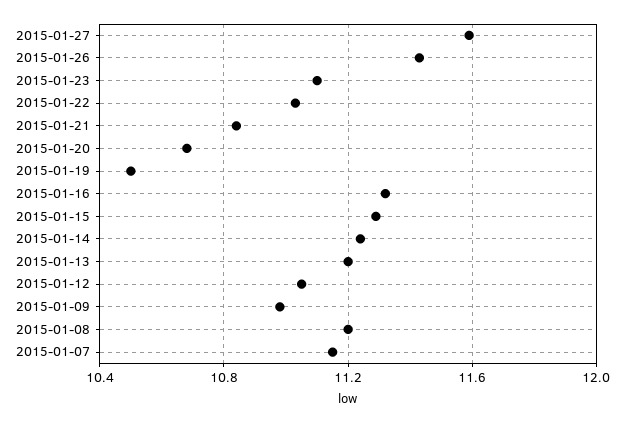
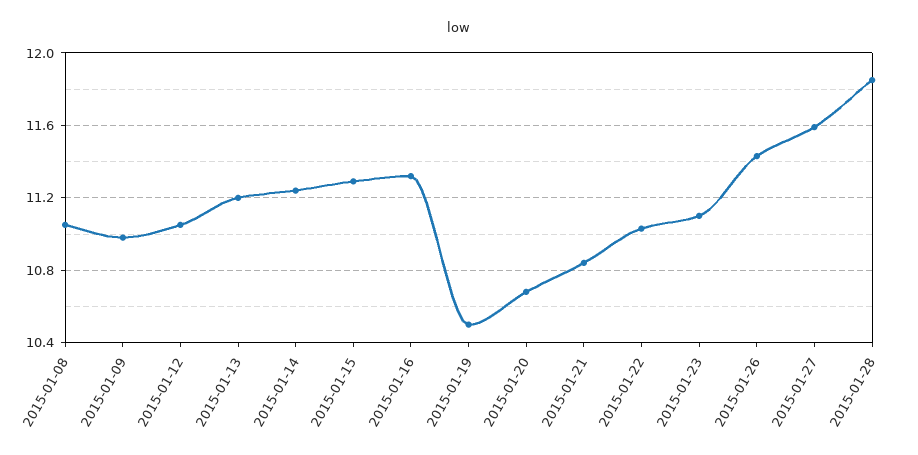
2015-01-08: 11.2 -> 11.05
2015-01-07: 11.15 -> none
2015-01-28: none -> 11.85

